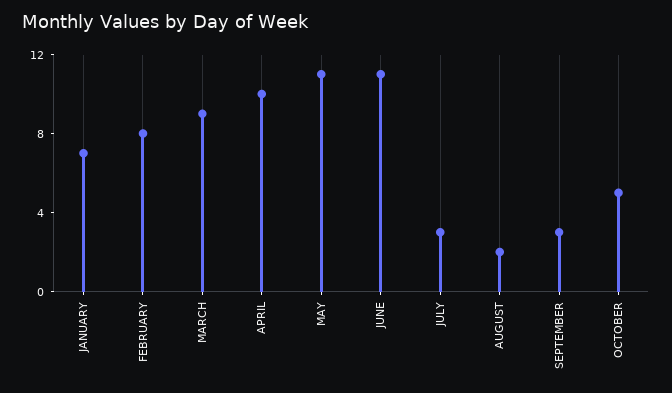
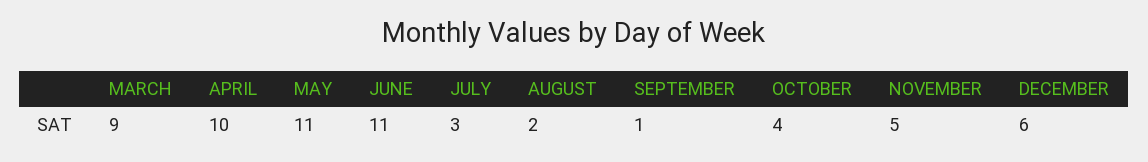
JANUARY: 7 -> none
FEBRUARY: 8 -> none
SEPTEMBER: 3 -> 1
OCTOBER: 5 -> 4
NOVEMBER: none -> 5
DECEMBER: none -> 6

